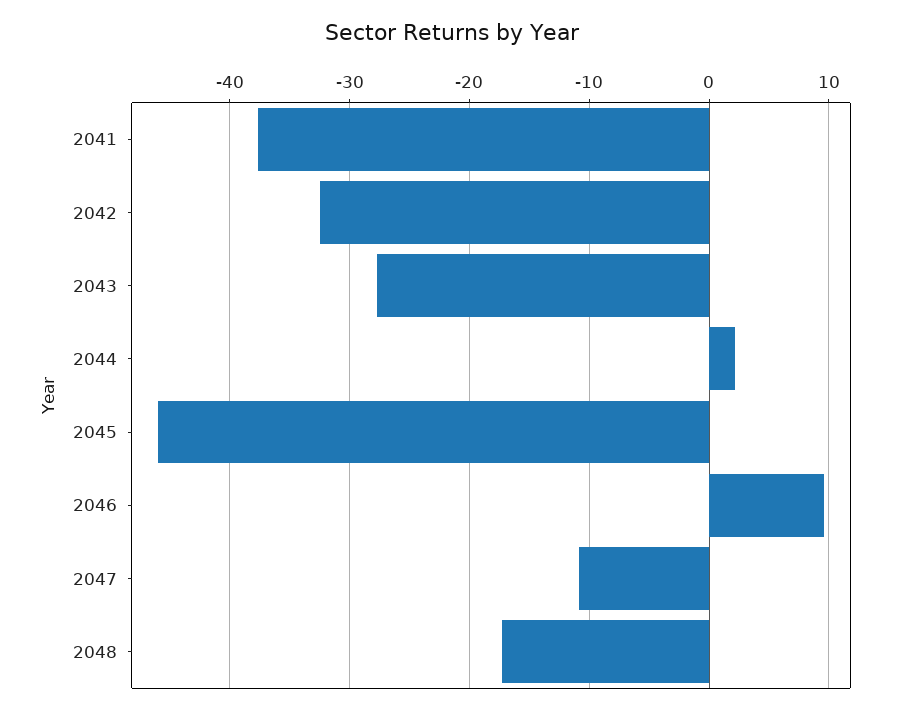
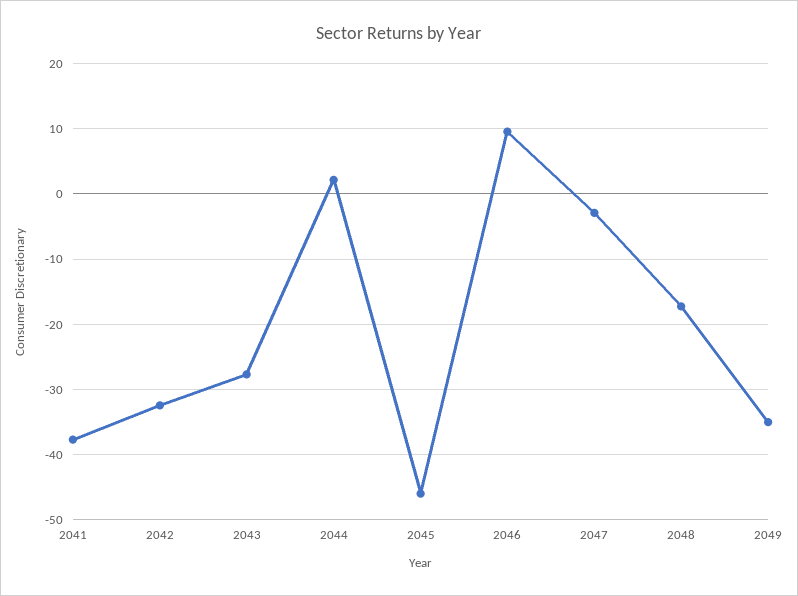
2047: -11 -> -3
2049: none -> -35

